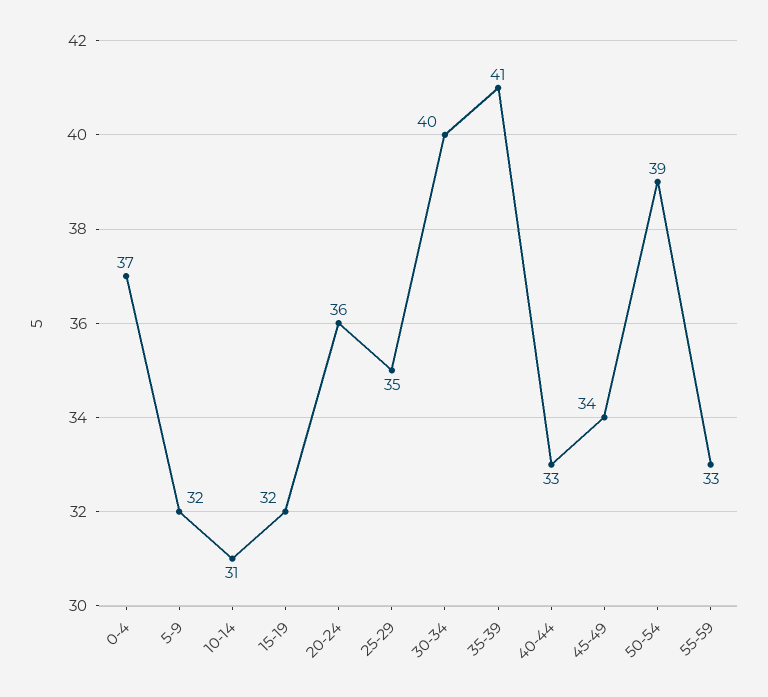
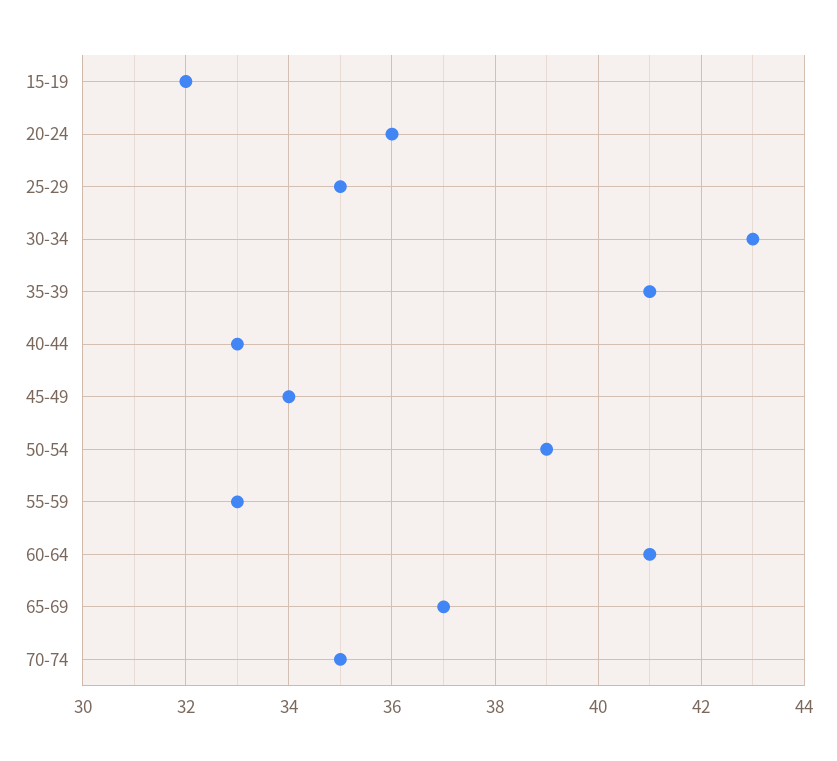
0-4: 37 -> none
5-9: 32 -> none
10-14: 31 -> none
30-34: 40 -> 43
60-64: none -> 41
65-69: none -> 37
70-74: none -> 35

